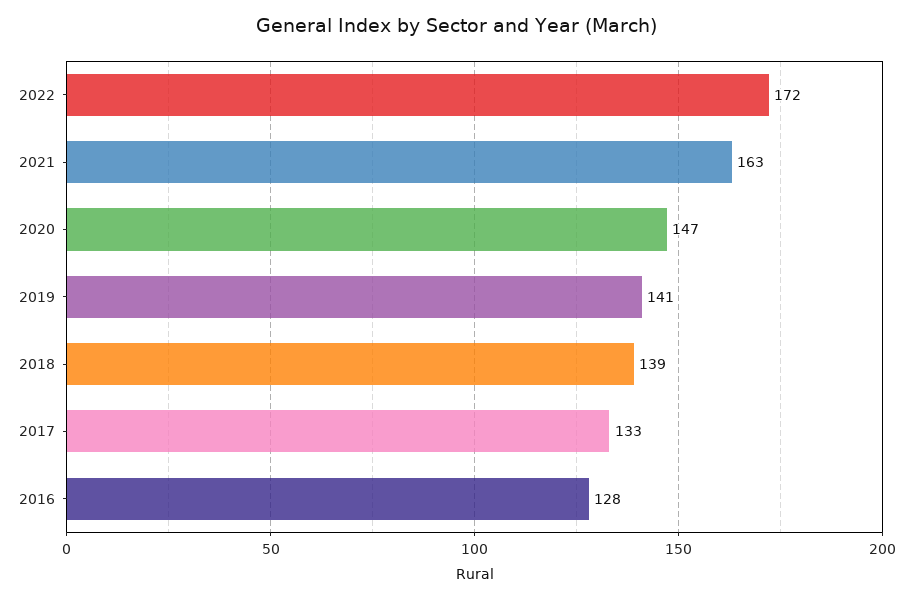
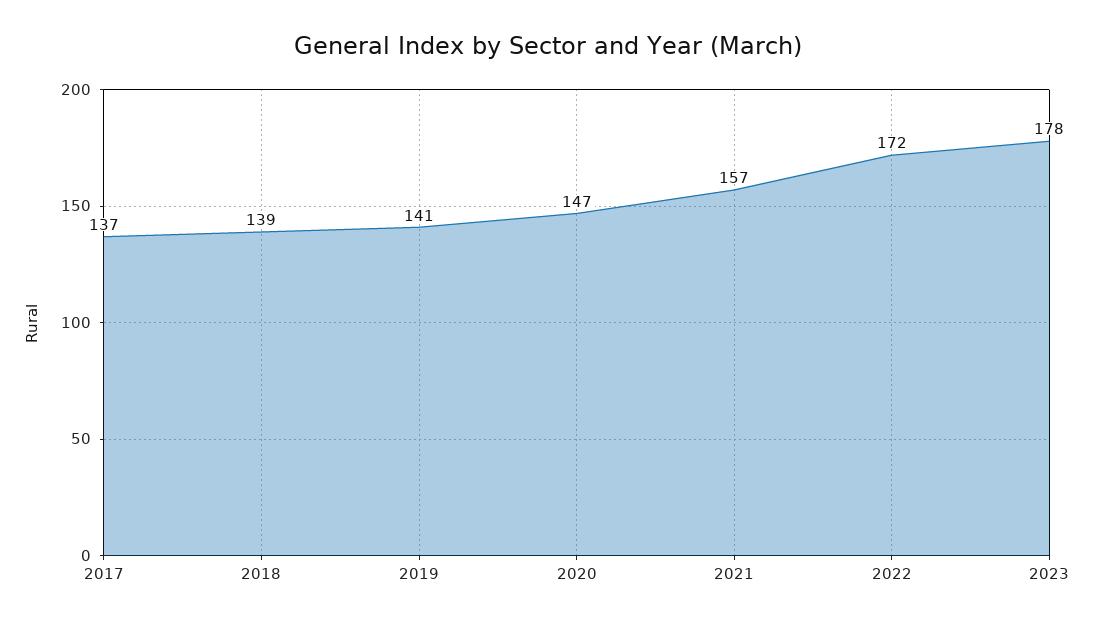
2021: 163 -> 157
2017: 133 -> 137
2016: 128 -> none
2023: none -> 178

